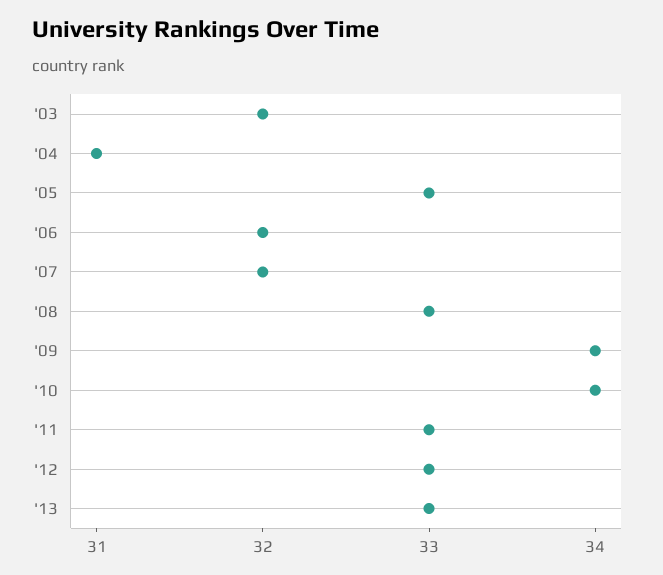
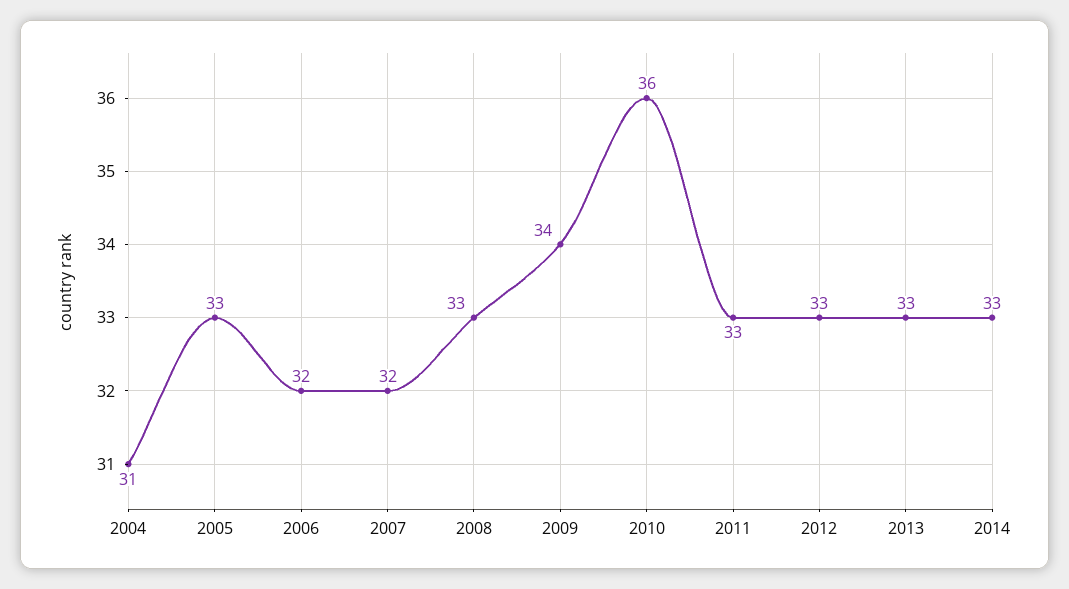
'03: 32 -> none
'10: 34 -> 36
2014: none -> 33

